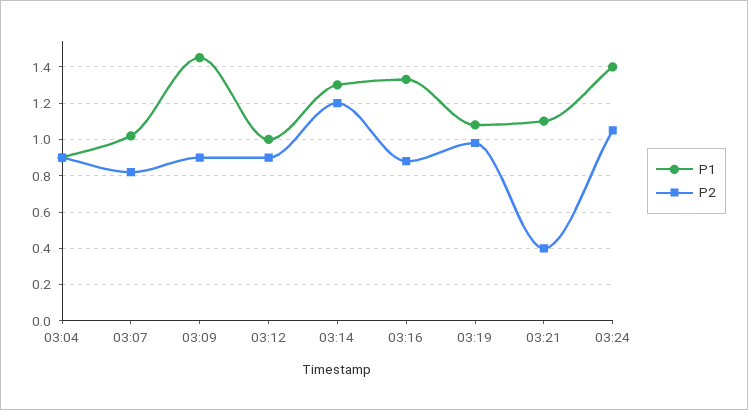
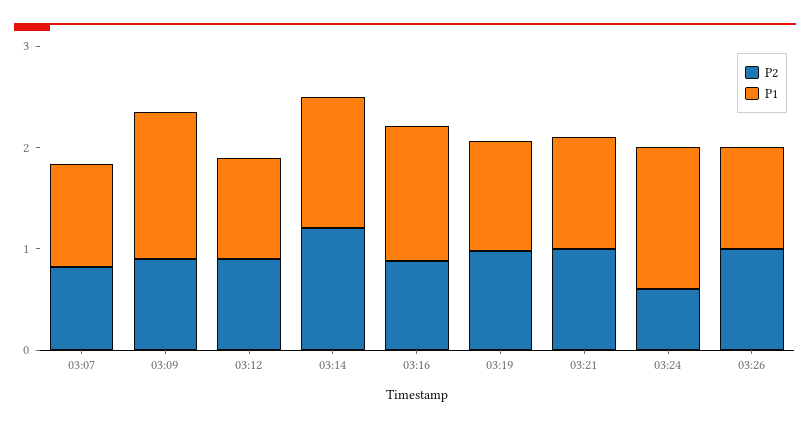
P1, 03:04: 0.9 -> none
P2, 03:04: 0.9 -> none
P2, 03:21: 0.4 -> 1
P2, 03:24: 1.05 -> 0.6
P2, 03:26: none -> 1
P1, 03:26: none -> 1

